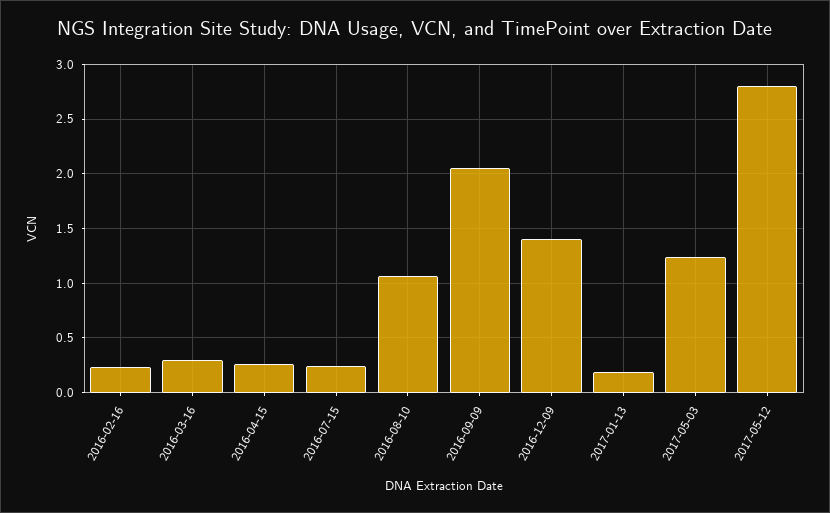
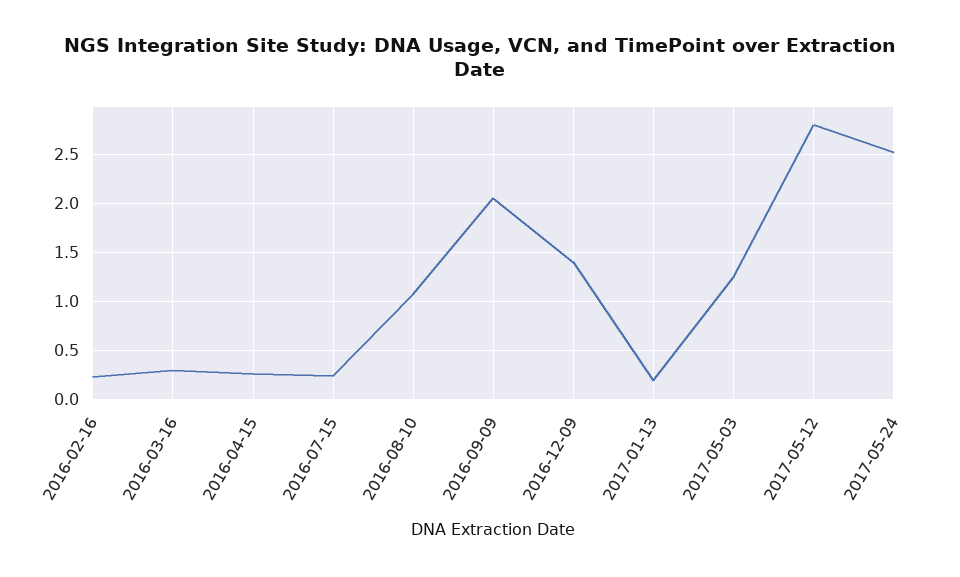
2017-05-24: none -> 2.5

